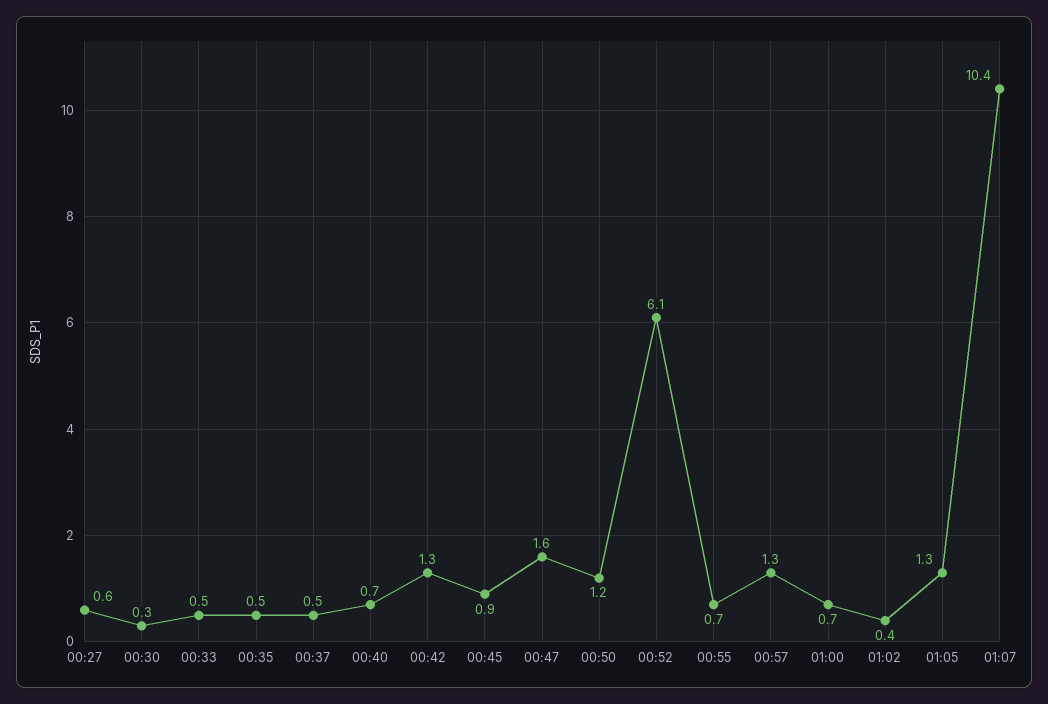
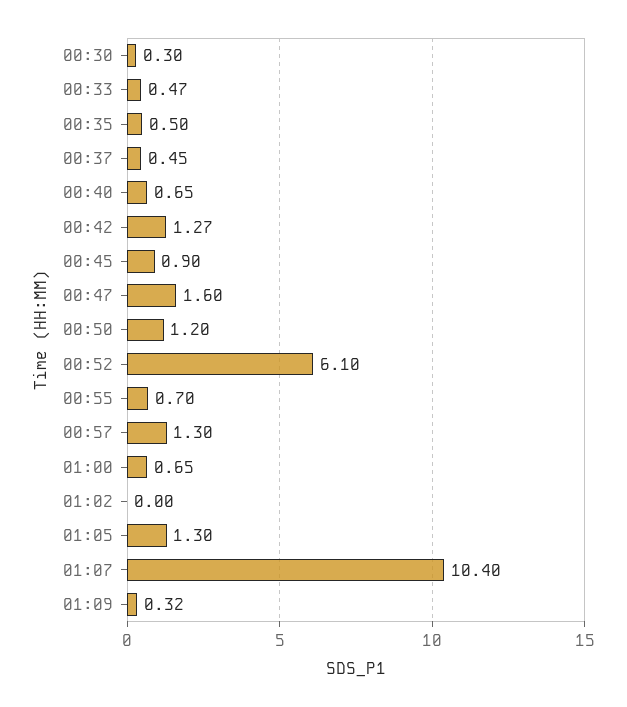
00:27: 0.6 -> none
01:02: 0.4 -> 0
01:09: none -> 0.32

